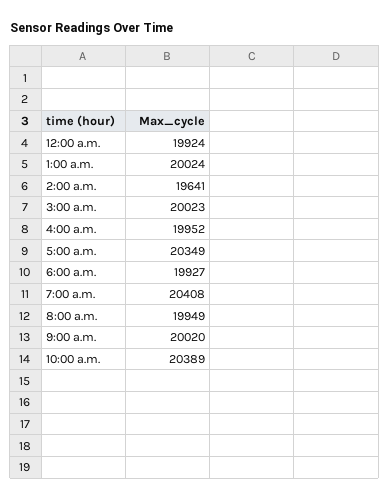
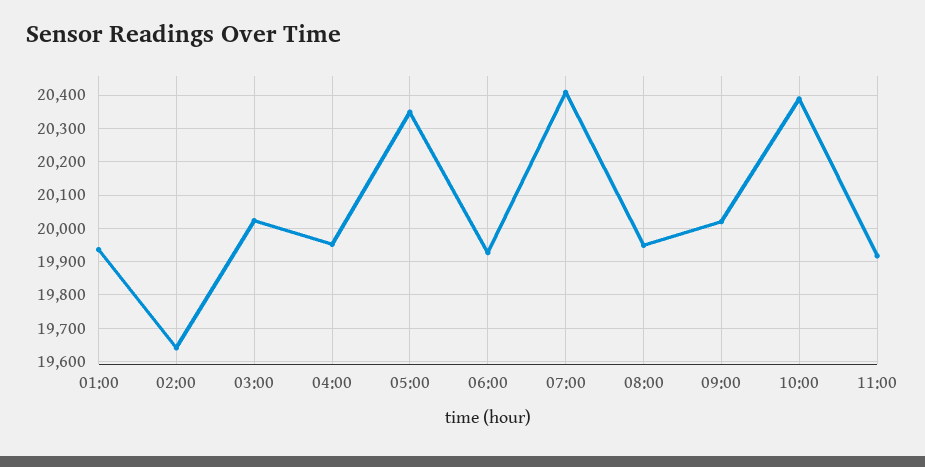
12:00 a.m.: 19924 -> none
1:00 a.m.: 20024 -> 19940
11:00: none -> 19920

